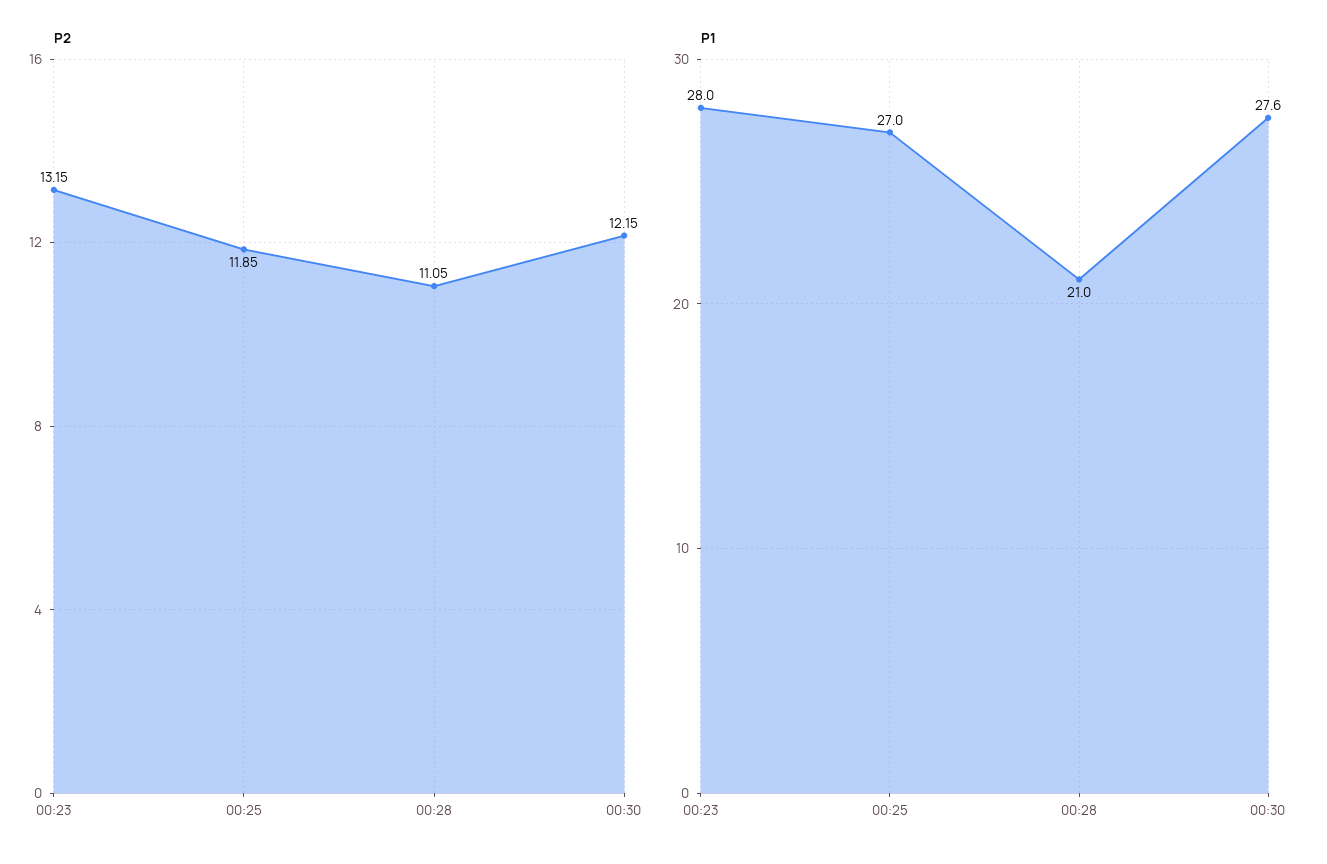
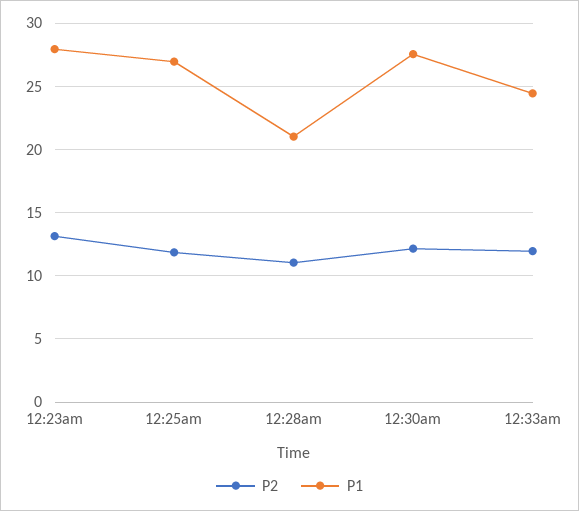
P2, 12:33am: none -> 12
P1, 12:33am: none -> 24.5

